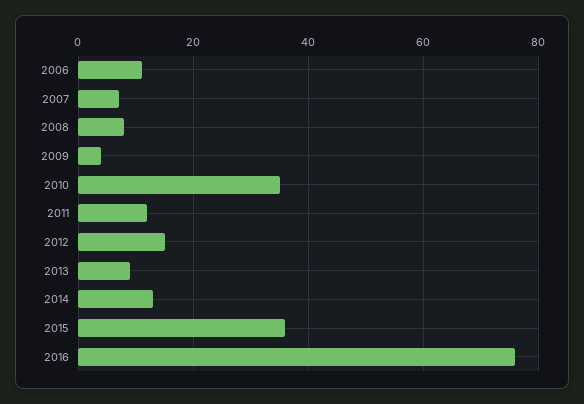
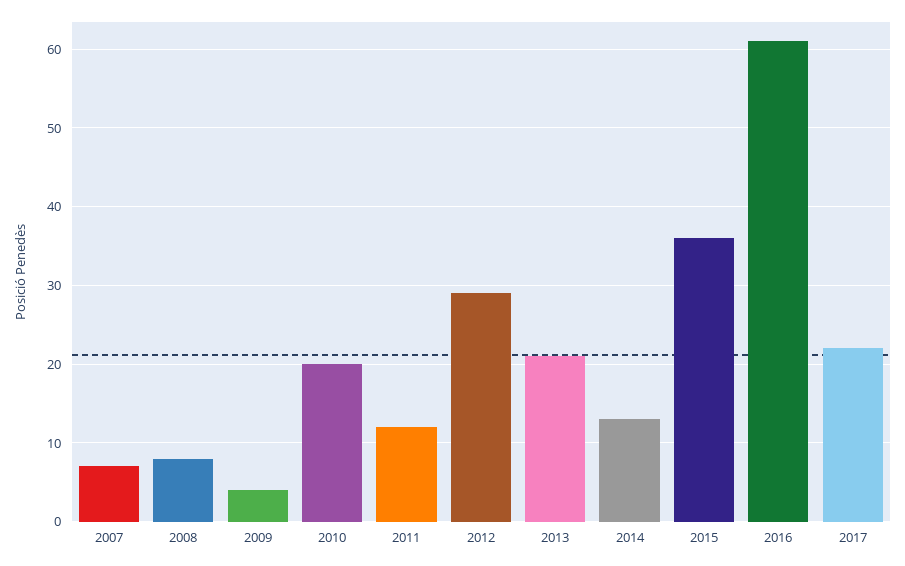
2006: 10 -> none
2010: 35 -> 20
2012: 15 -> 29
2013: 10 -> 21
2016: 75 -> 61
2017: none -> 22

